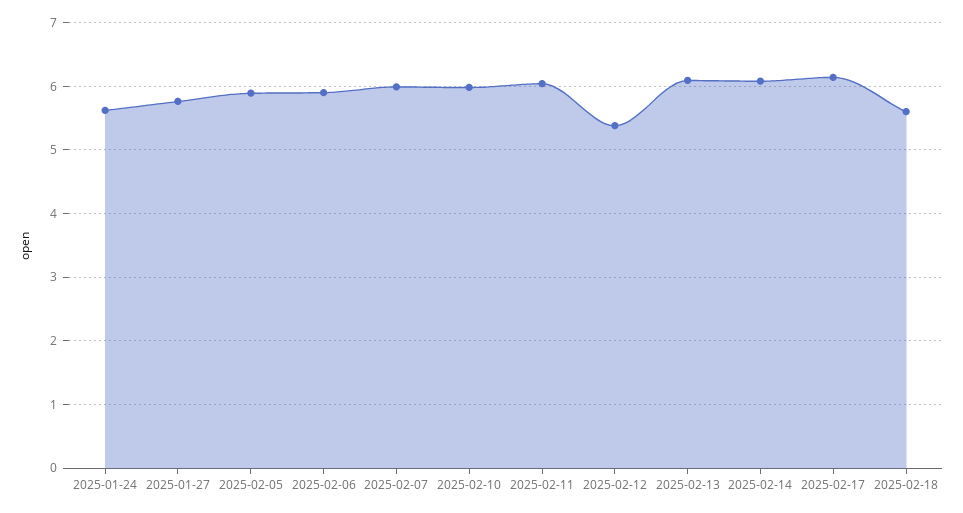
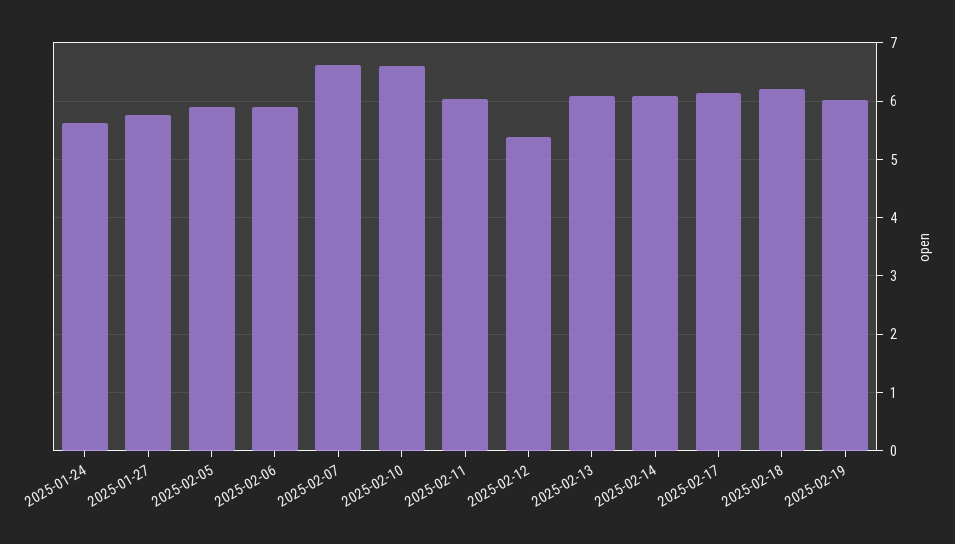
2025-02-07: 6 -> 6.6
2025-02-10: 6 -> 6.6
2025-02-18: 5.6 -> 6.2
2025-02-19: none -> 6

